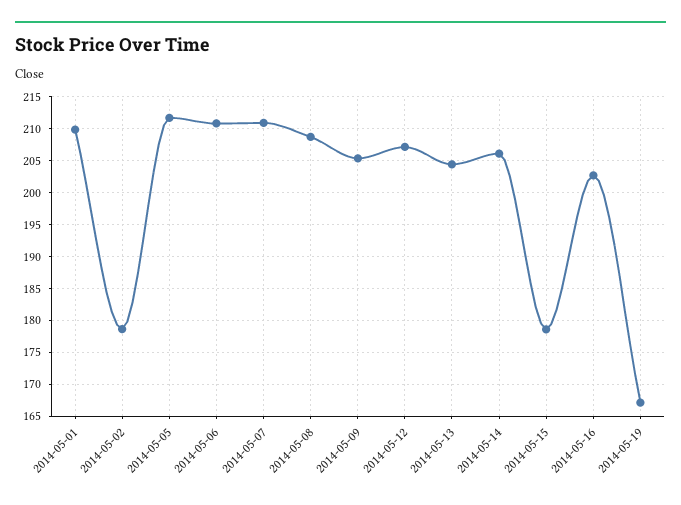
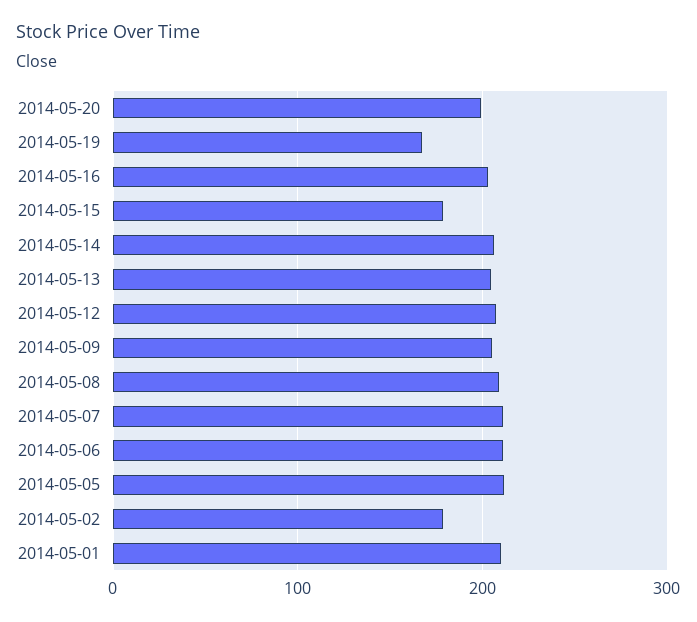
2014-05-20: none -> 200

